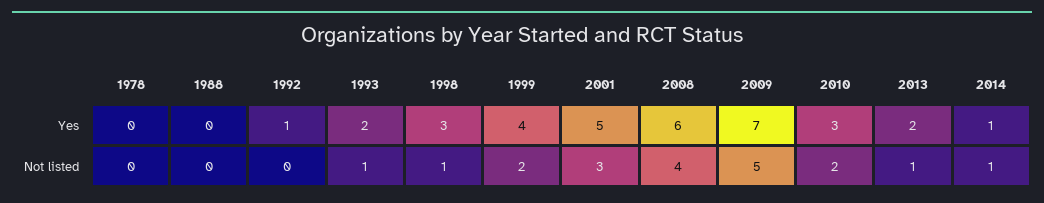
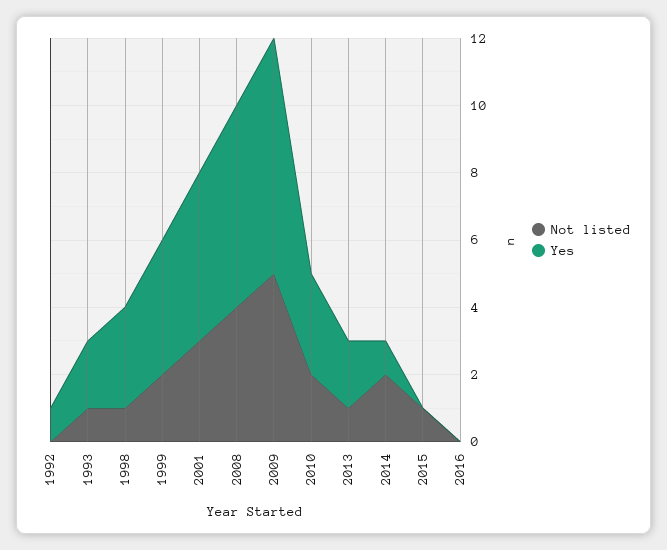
Yes, 1978: 0 -> none
Yes, 1988: 0 -> none
Not listed, 1978: 0 -> none
Not listed, 1988: 0 -> none
Not listed, 2014: 1 -> 2
Not listed, 2015: none -> 1
Yes, 2015: none -> 0
Not listed, 2016: none -> 0
Yes, 2016: none -> 0

